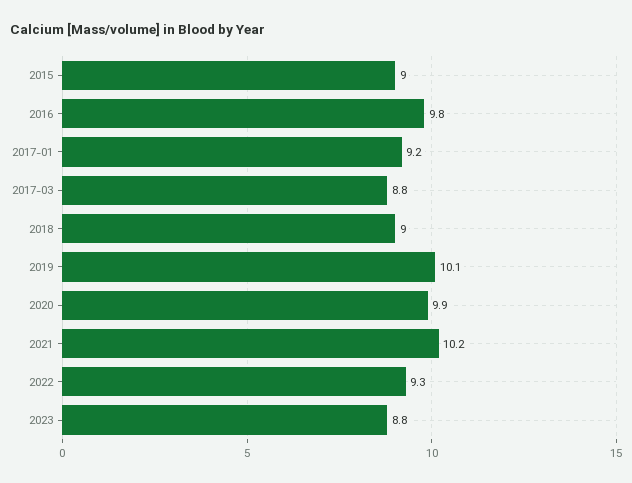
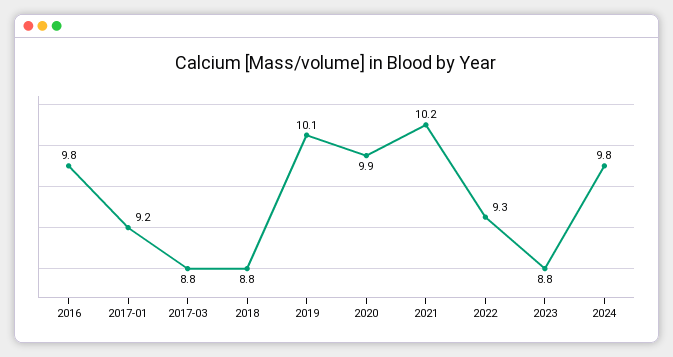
2015: 9 -> none
2018: 9 -> 8.8
2024: none -> 9.8

